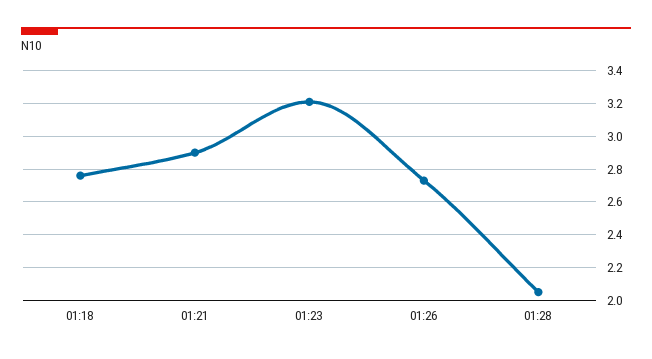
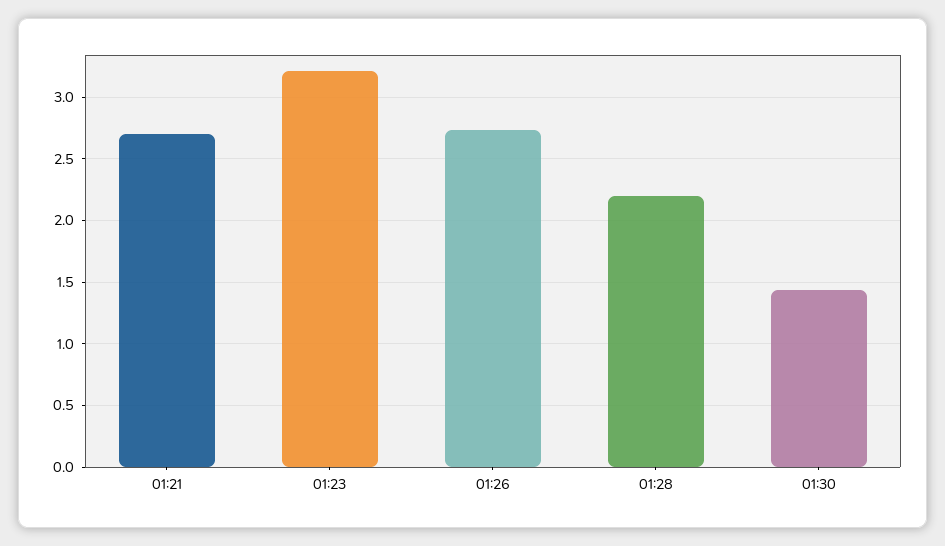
01:18: 2.75 -> none
01:21: 2.9 -> 2.7
01:28: 2.05 -> 2.2
01:30: none -> 1.45

